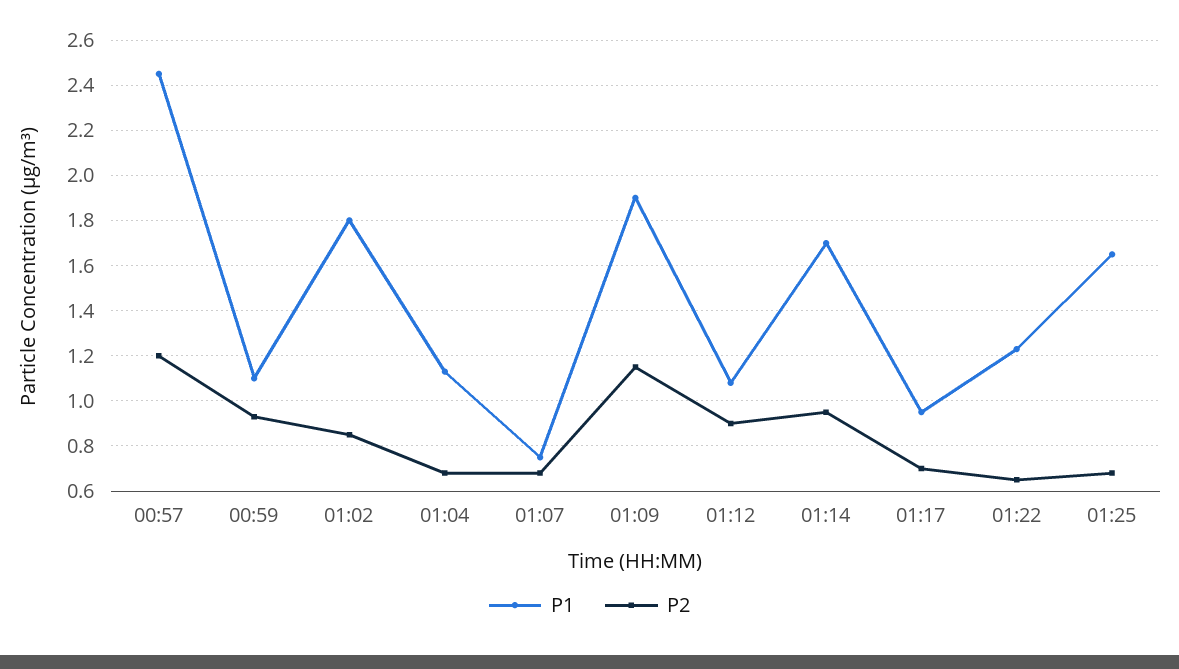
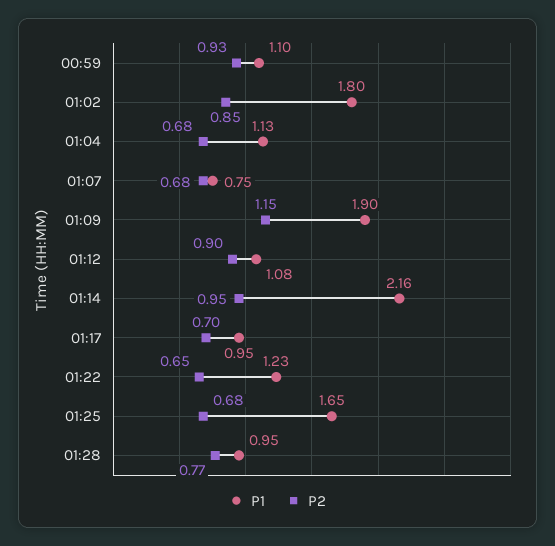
P1, 00:57: 2.45 -> none
P2, 00:57: 1.2 -> none
P1, 01:14: 1.7 -> 2.16
P1, 01:28: none -> 0.95
P2, 01:28: none -> 0.77

